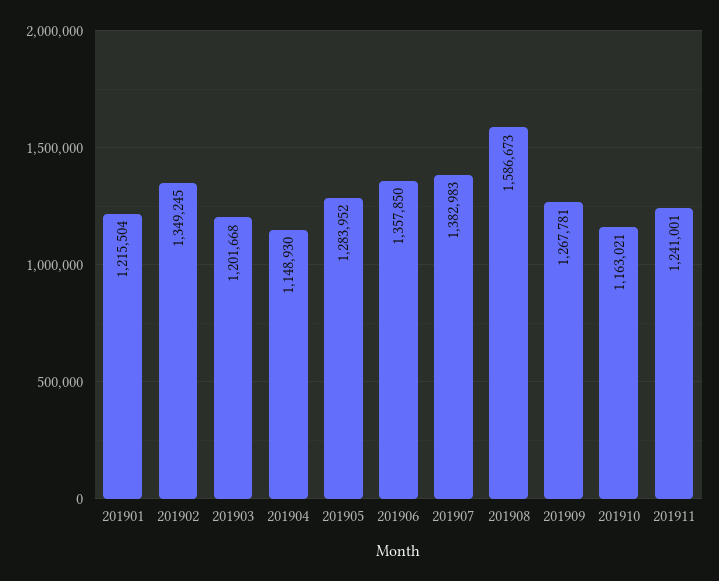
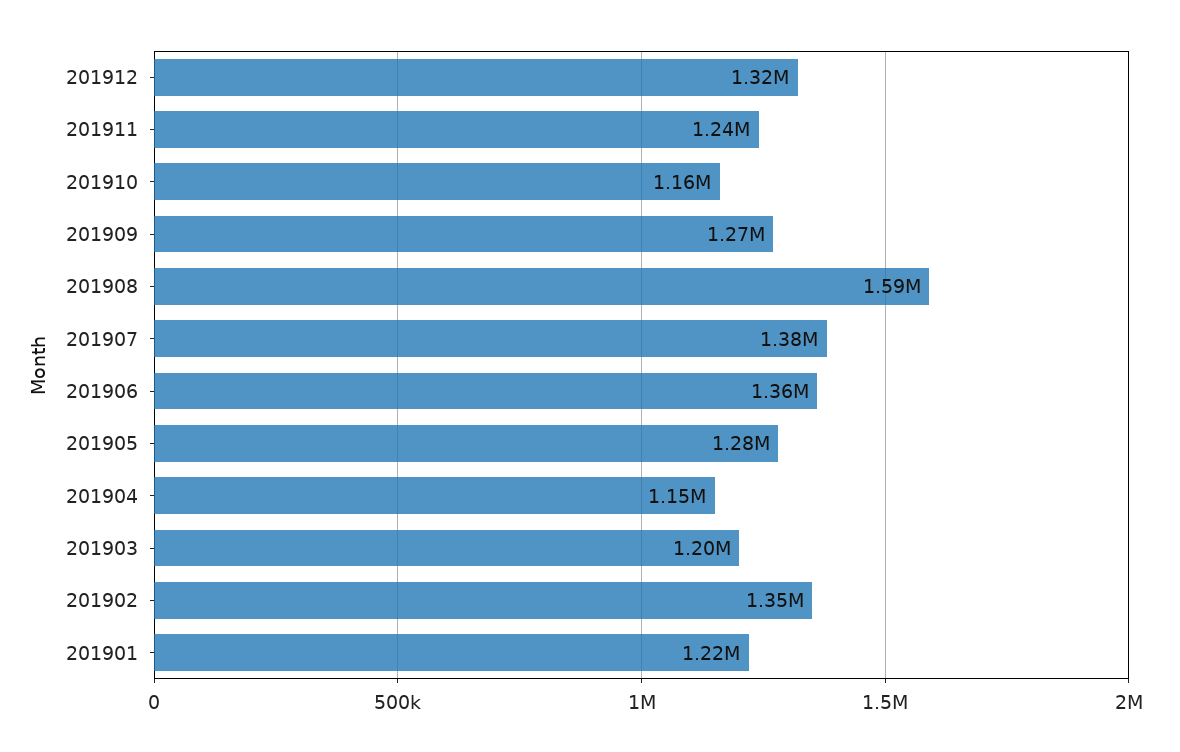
201912: none -> 1320000

